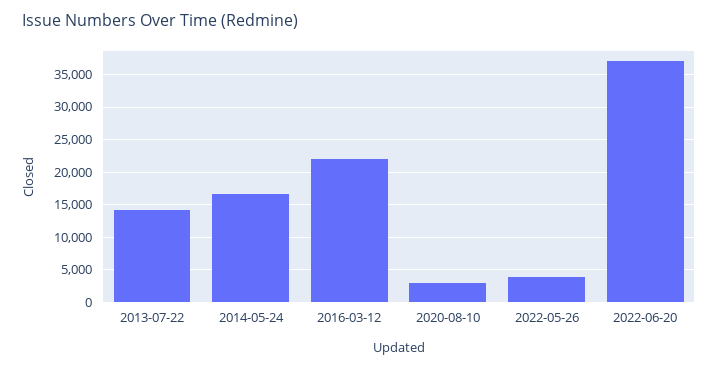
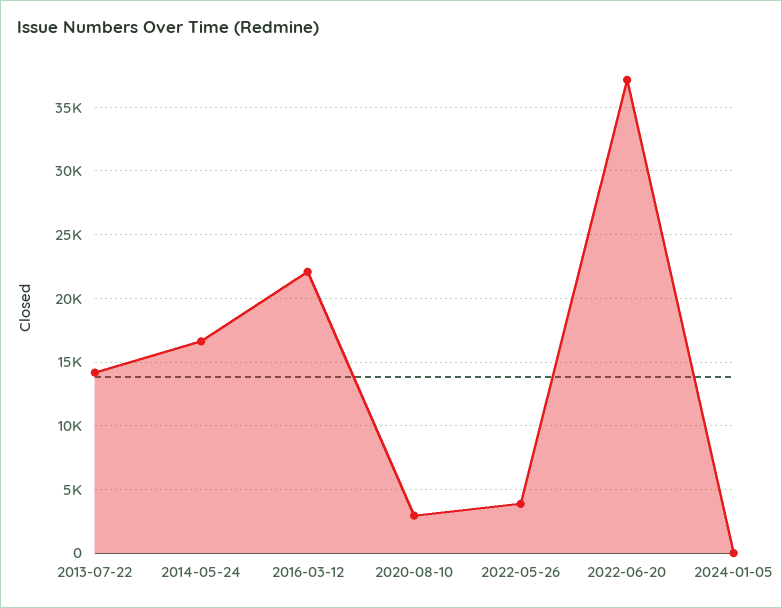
2024-01-05: none -> 0

